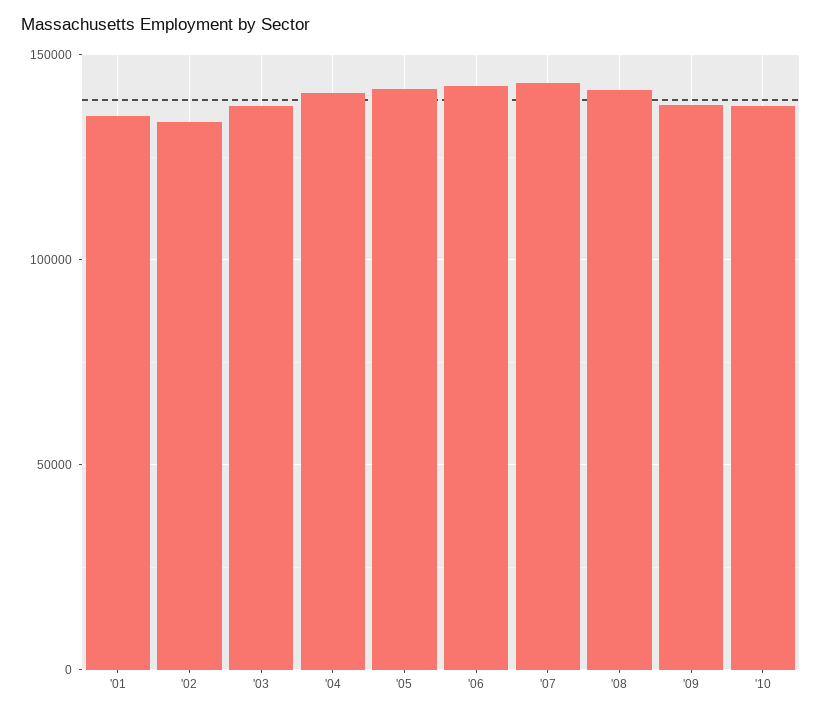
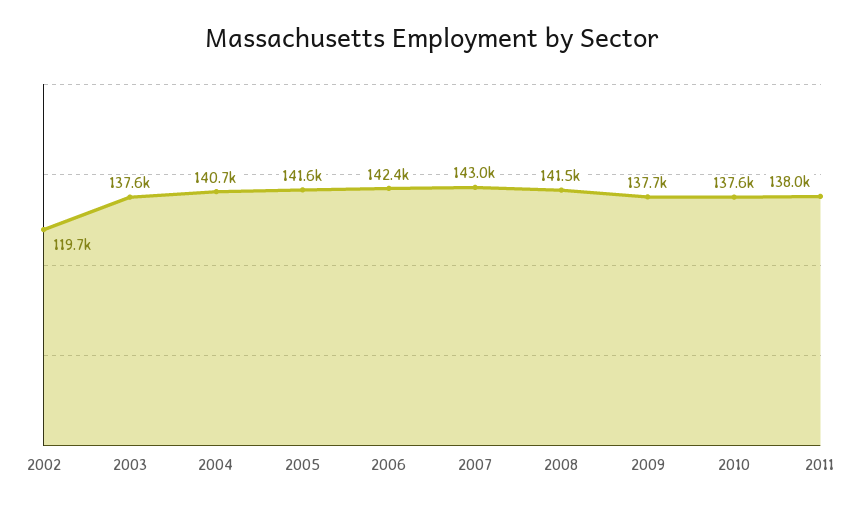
'01: 135000 -> none
'02: 135000 -> 119700
2011: none -> 138000

